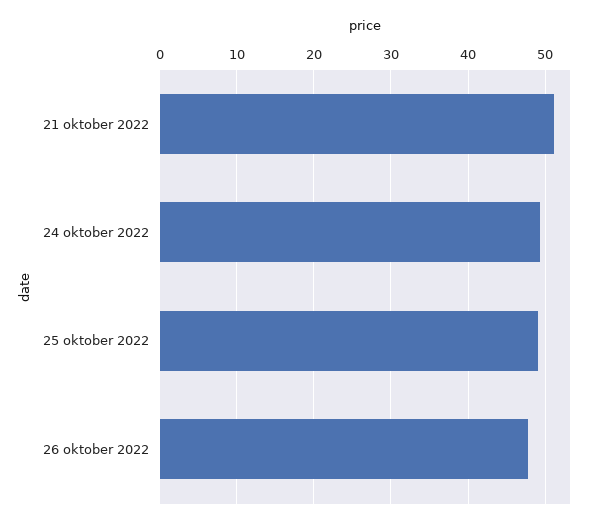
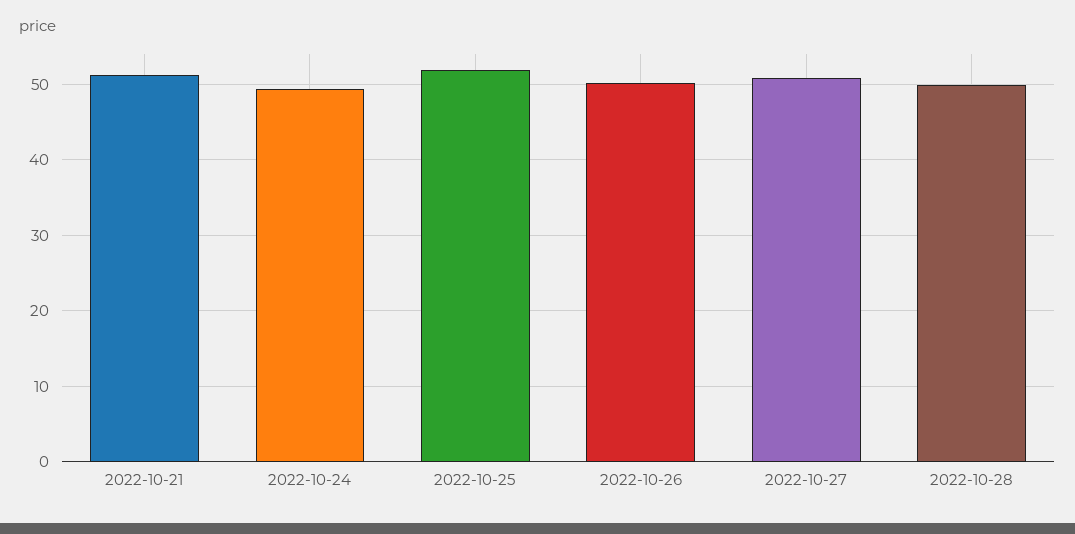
25 oktober 2022: 49 -> 52
26 oktober 2022: 48 -> 50
2022-10-27: none -> 51
2022-10-28: none -> 50

